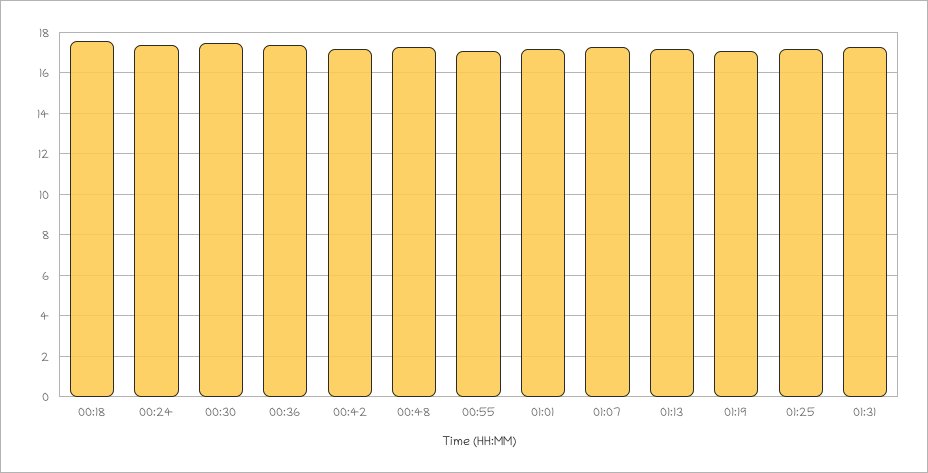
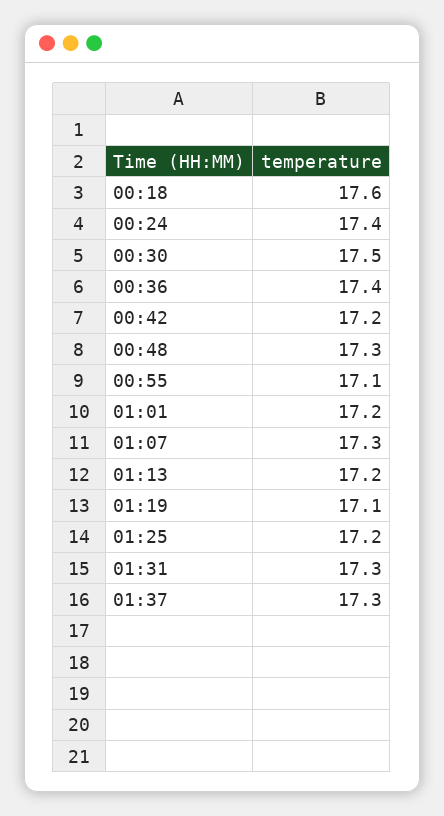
01:37: none -> 17.3

